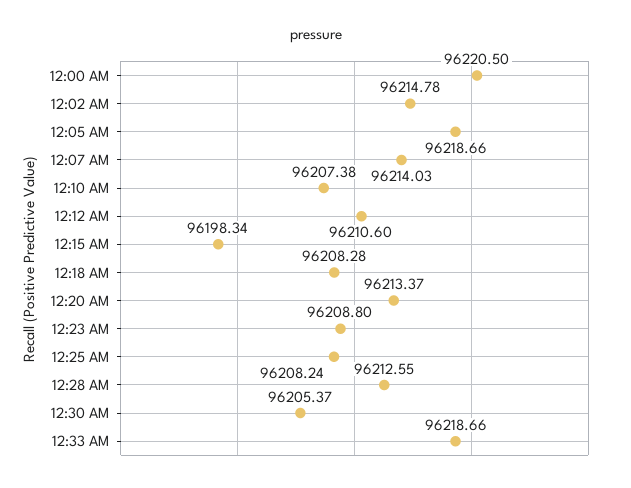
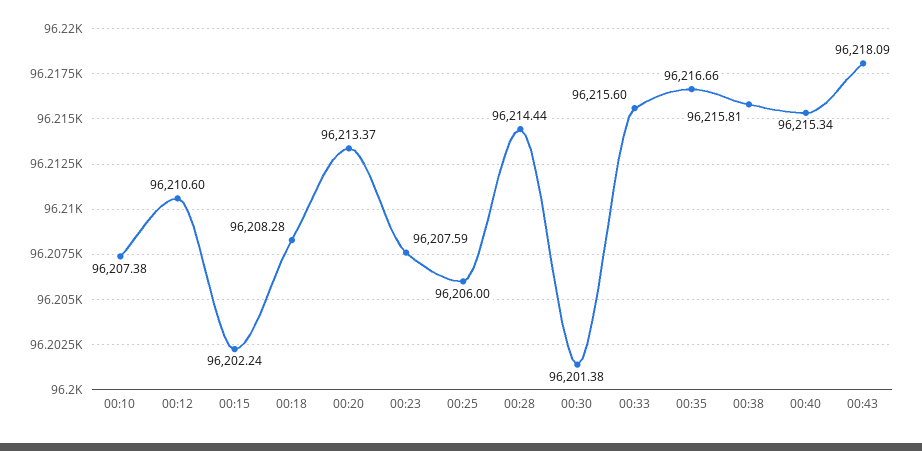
12:00 AM: 96220.5 -> none
12:02 AM: 96214.78 -> none
12:05 AM: 96218.66 -> none
12:07 AM: 96214.03 -> none
12:15 AM: 96198.34 -> 96202.24
12:23 AM: 96208.8 -> 96207.59
12:25 AM: 96208.24 -> 96206
12:28 AM: 96212.55 -> 96214.44
12:30 AM: 96205.37 -> 96201.38
12:33 AM: 96218.66 -> 96215.6
00:35: none -> 96216.66
00:38: none -> 96215.81
00:40: none -> 96215.34
00:43: none -> 96218.09

